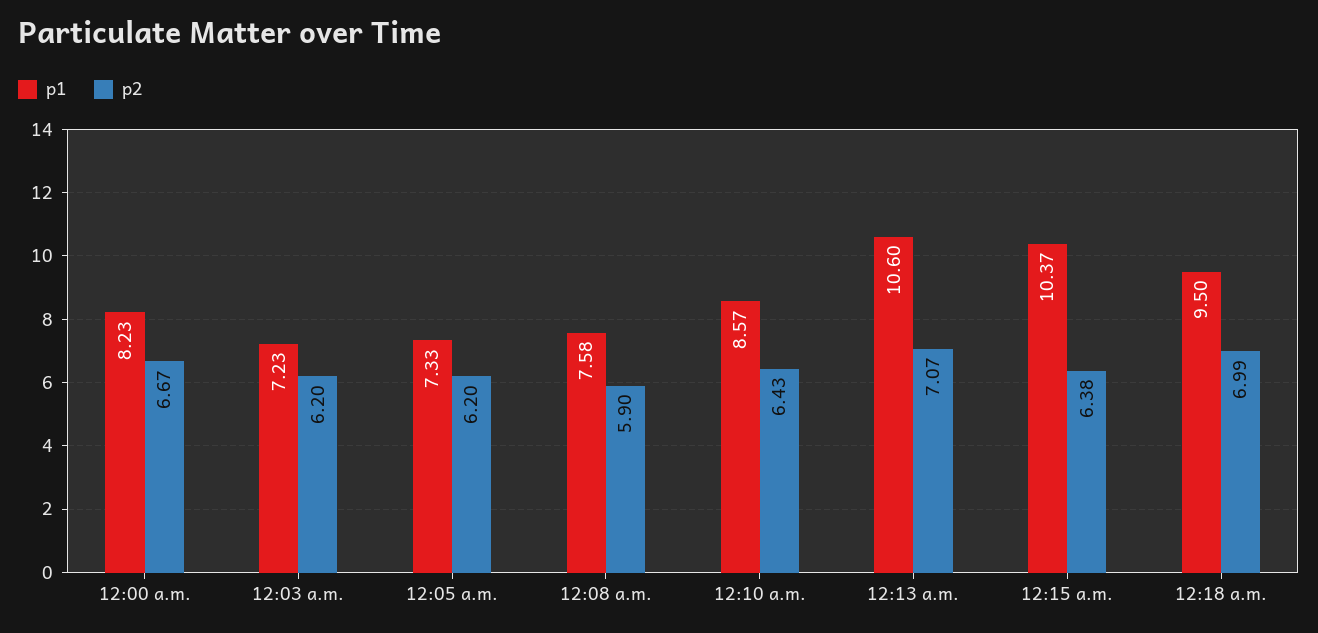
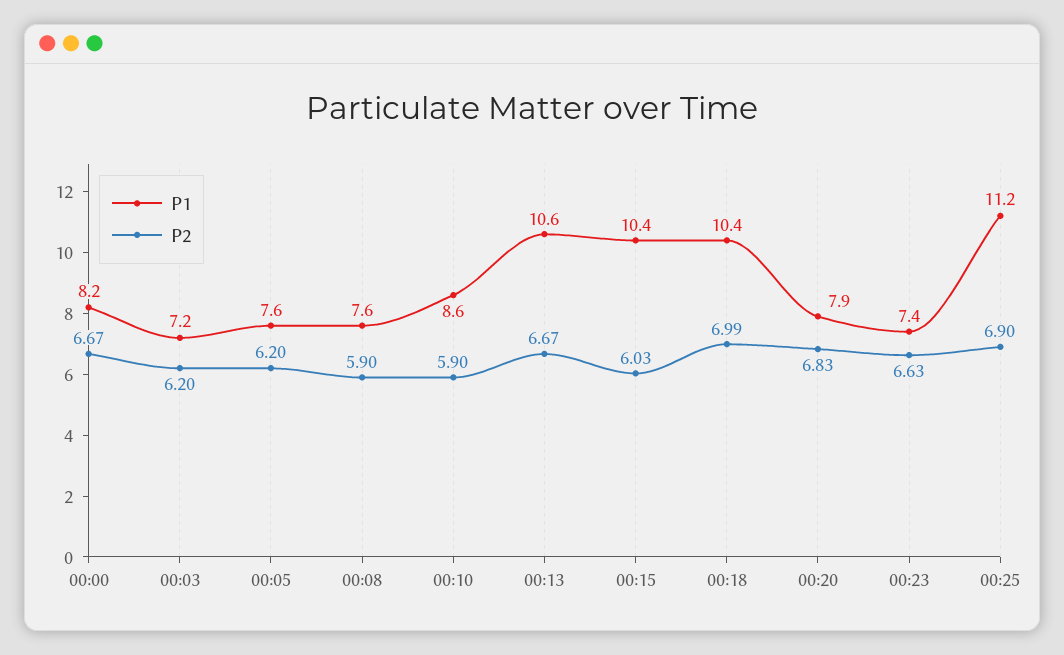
p1, 12:05 a.m.: 7.33 -> 7.6
p2, 12:10 a.m.: 6.43 -> 5.9
p2, 12:13 a.m.: 7.07 -> 6.67
p2, 12:15 a.m.: 6.38 -> 6.03
p1, 12:18 a.m.: 9.5 -> 10.4
p1, 00:20: none -> 7.9
p2, 00:20: none -> 6.83
p1, 00:23: none -> 7.4
p2, 00:23: none -> 6.63
p1, 00:25: none -> 11.2
p2, 00:25: none -> 6.9

